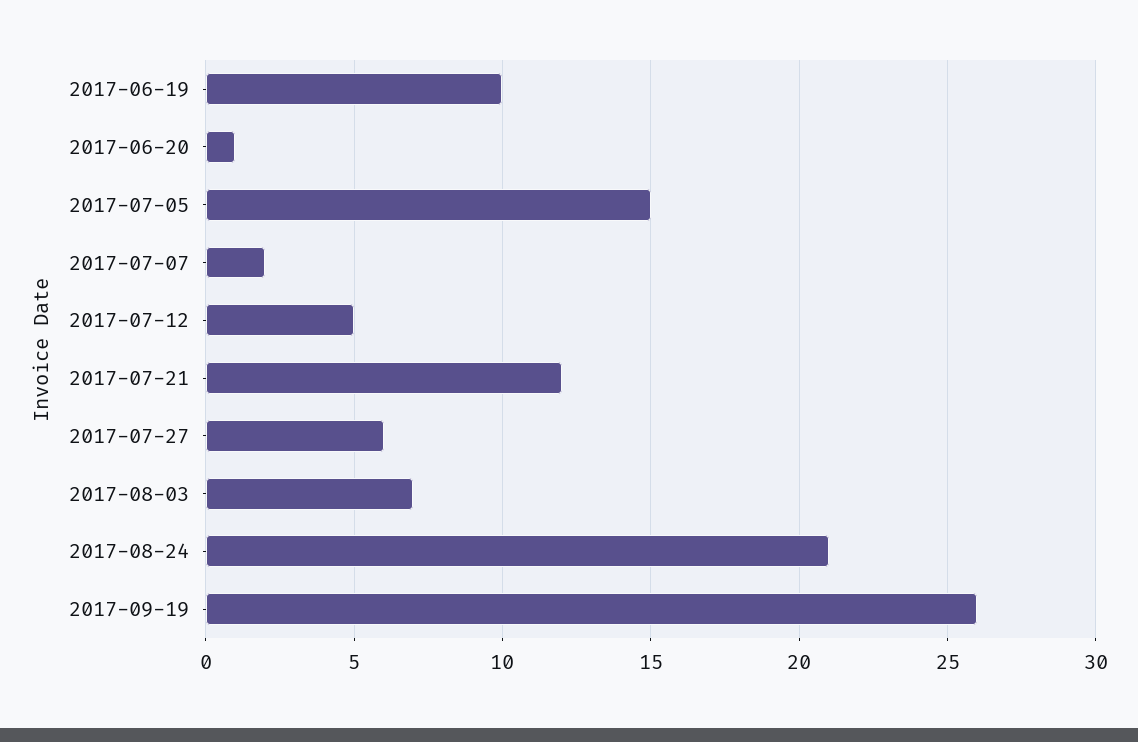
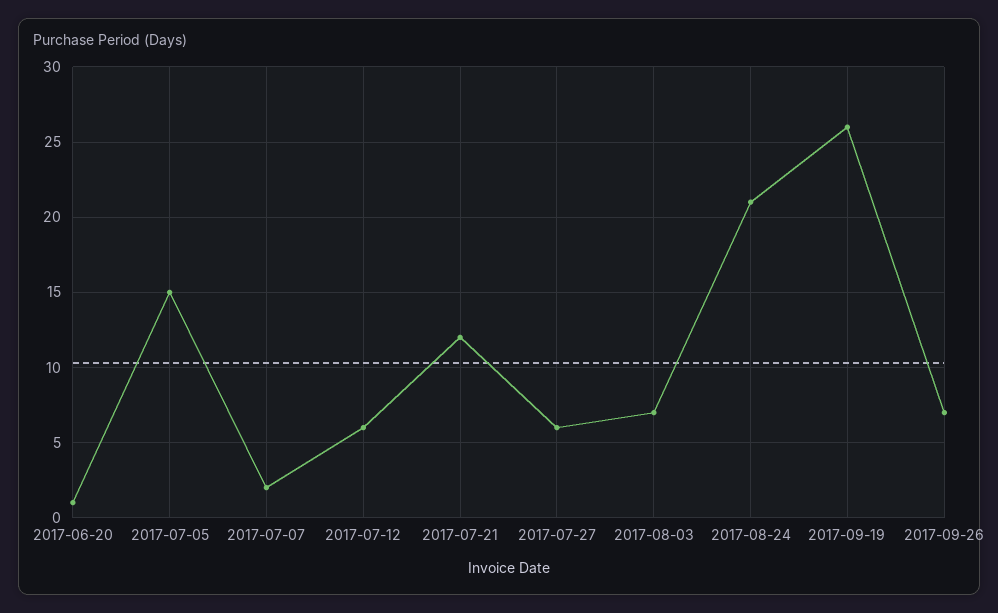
2017-06-19: 10 -> none
2017-07-12: 5 -> 6
2017-09-26: none -> 7

